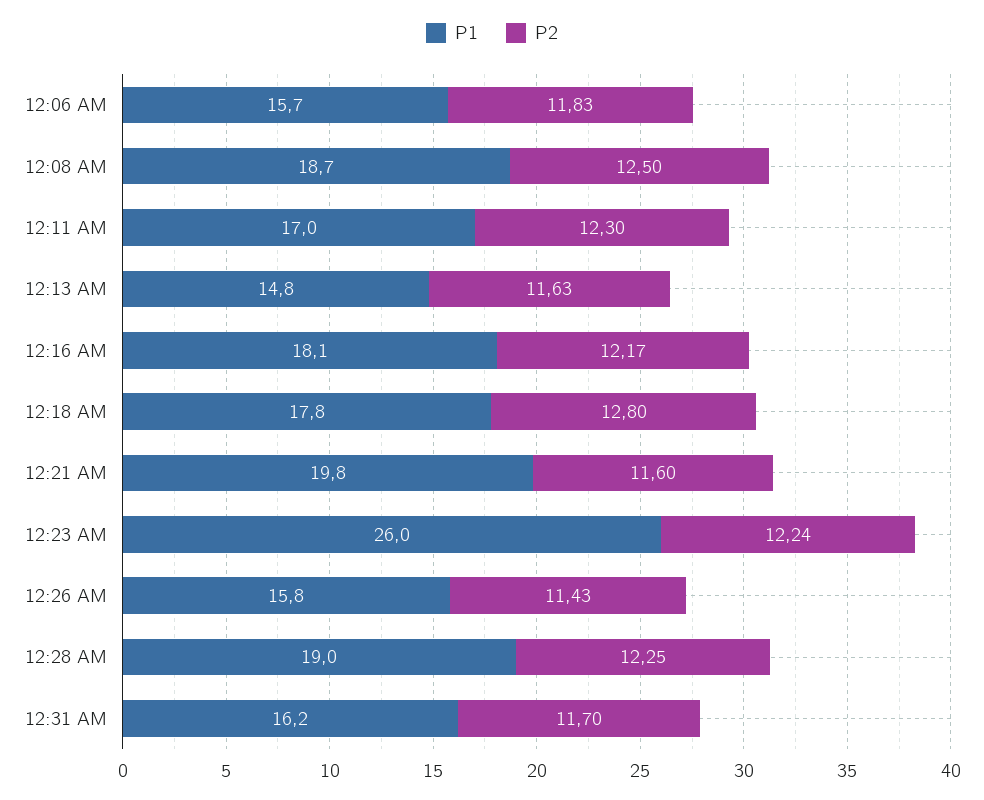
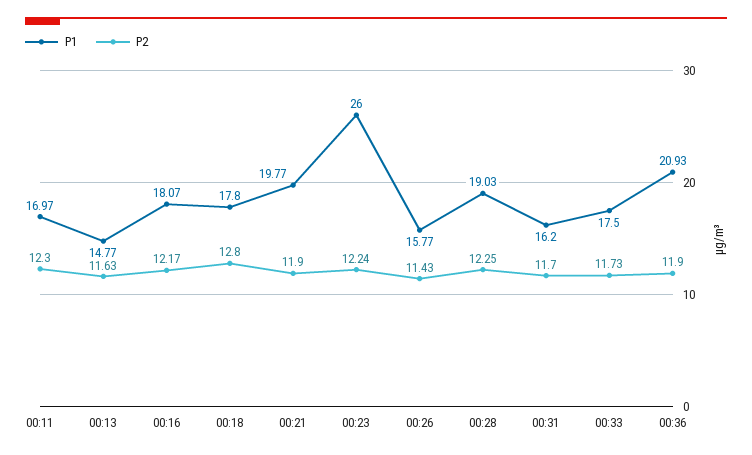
P1, 12:06 AM: 15.7 -> none
P2, 12:06 AM: 11.83 -> none
P1, 12:08 AM: 18.7 -> none
P2, 12:08 AM: 12.5 -> none
P2, 12:21 AM: 11.6 -> 11.9
P1, 00:33: none -> 17.5
P2, 00:33: none -> 11.73
P1, 00:36: none -> 20.93
P2, 00:36: none -> 11.9

